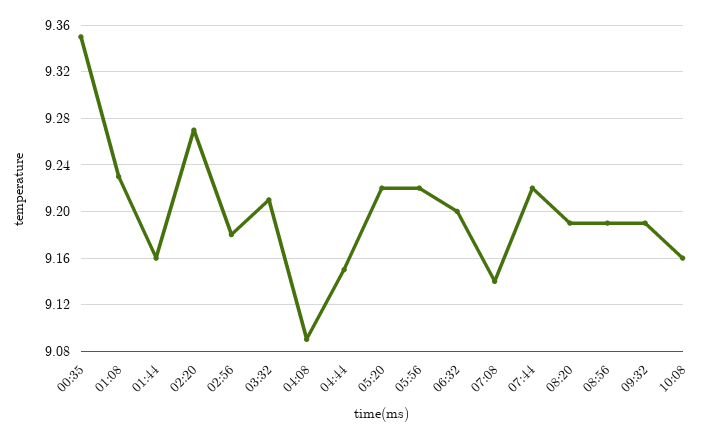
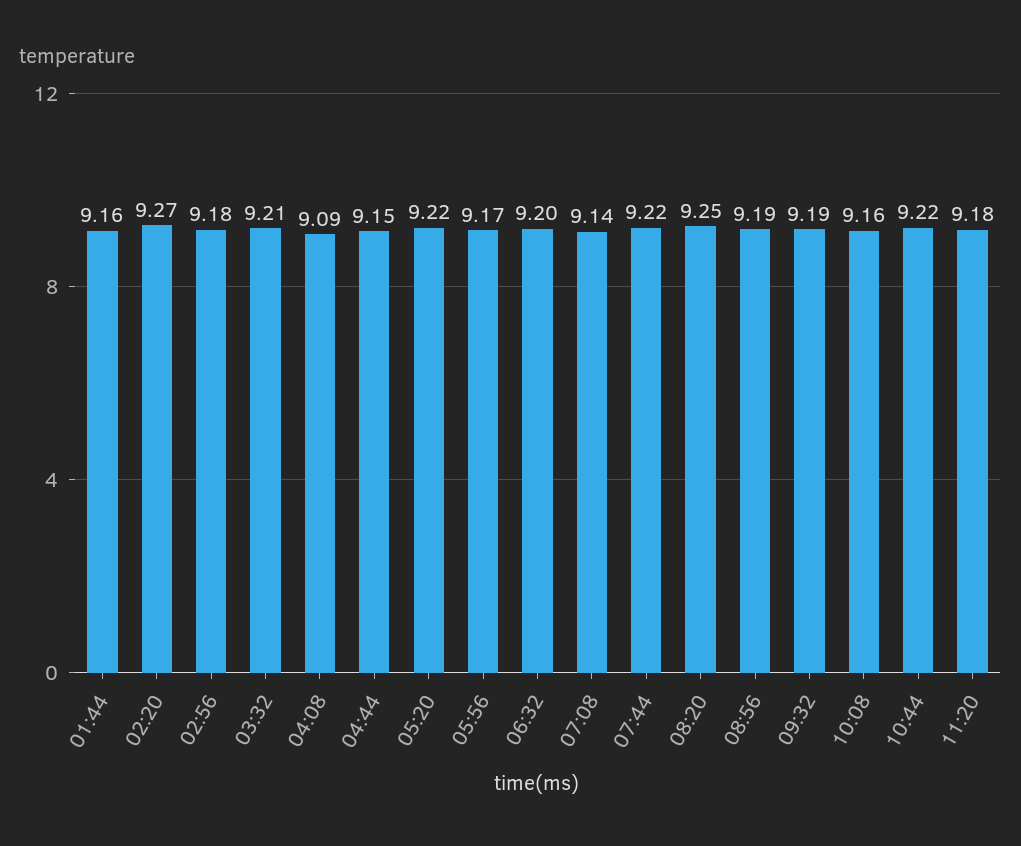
00:35: 9.35 -> none
01:08: 9.23 -> none
05:56: 9.22 -> 9.17
08:20: 9.19 -> 9.25
10:44: none -> 9.22
11:20: none -> 9.18

